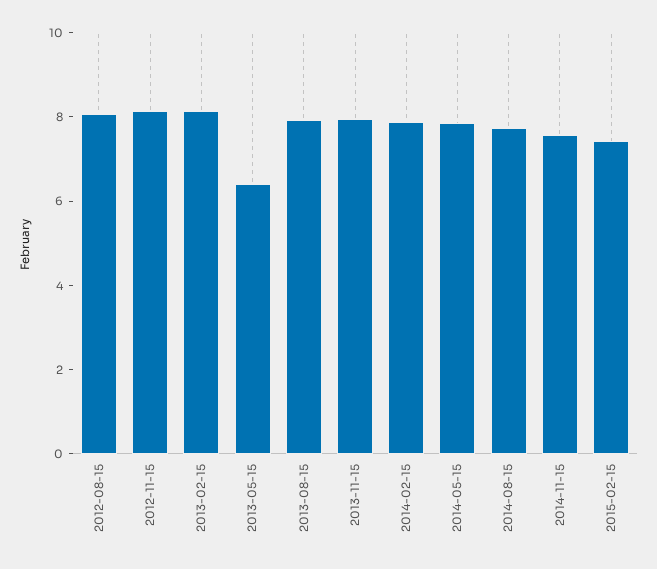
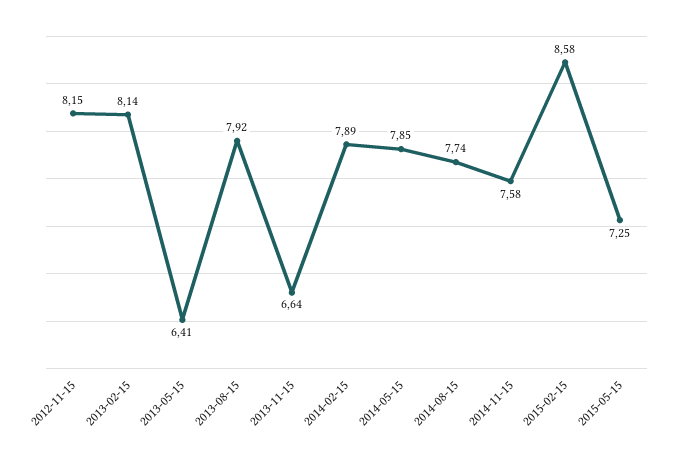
2012-08-15: 8 -> none
2013-11-15: 8 -> 6.64
2015-02-15: 7.5 -> 8.58
2015-05-15: none -> 7.25

